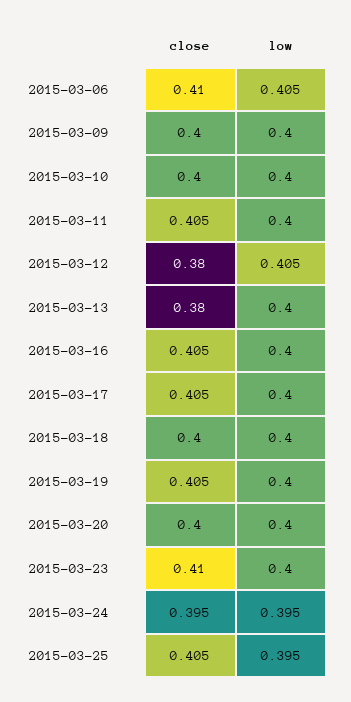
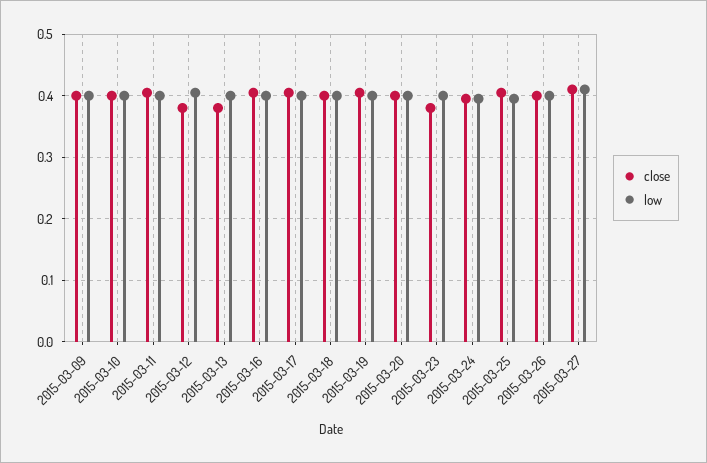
close, 2015-03-06: 0.41 -> none
low, 2015-03-06: 0.405 -> none
close, 2015-03-23: 0.41 -> 0.38
close, 2015-03-26: none -> 0.4
low, 2015-03-26: none -> 0.4
close, 2015-03-27: none -> 0.41
low, 2015-03-27: none -> 0.41

